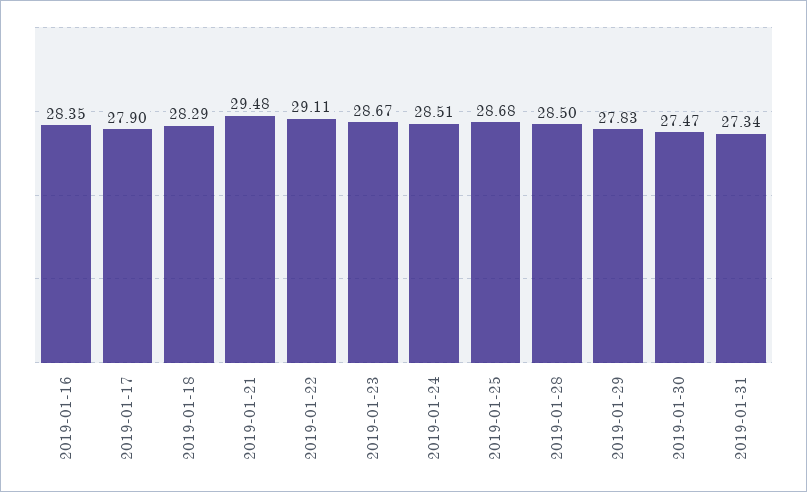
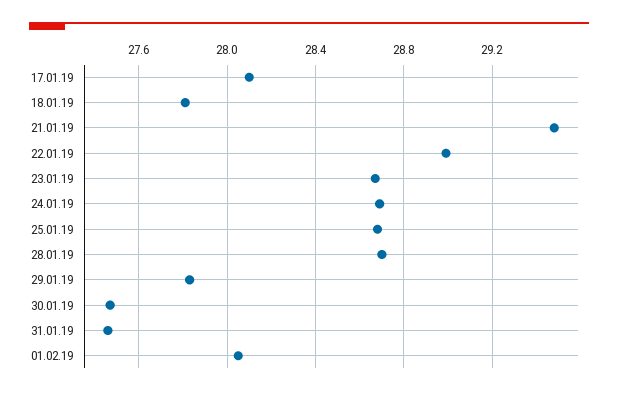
2019-01-16: 28.35 -> none
2019-01-17: 27.9 -> 28.1
2019-01-18: 28.29 -> 27.8
2019-01-22: 29.11 -> 29
2019-01-24: 28.51 -> 28.7
2019-01-28: 28.5 -> 28.7
2019-01-31: 27.34 -> 27.45
01.02.19: none -> 28.05

